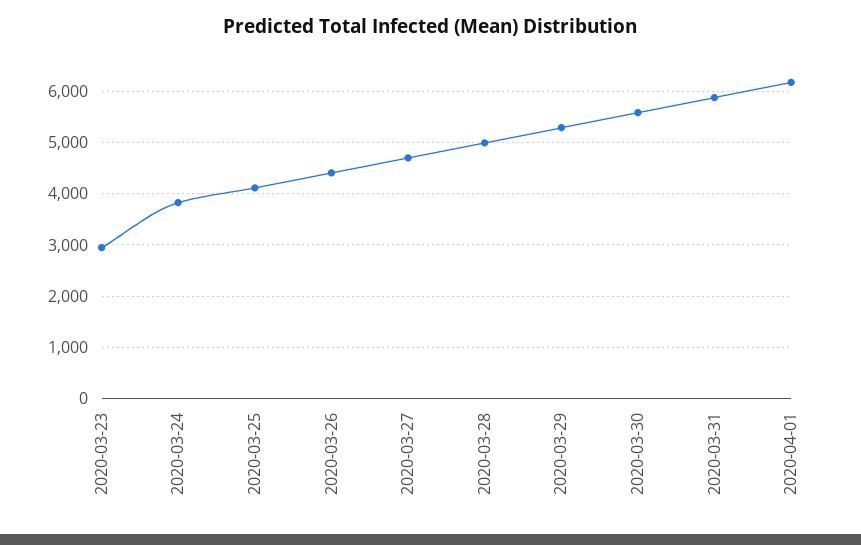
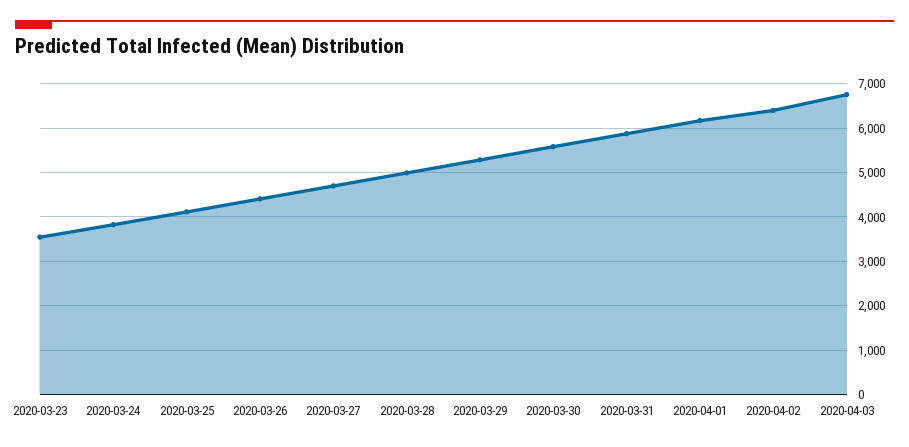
2020-03-23: 3000 -> 3600
2020-04-02: none -> 6400
2020-04-03: none -> 6800

